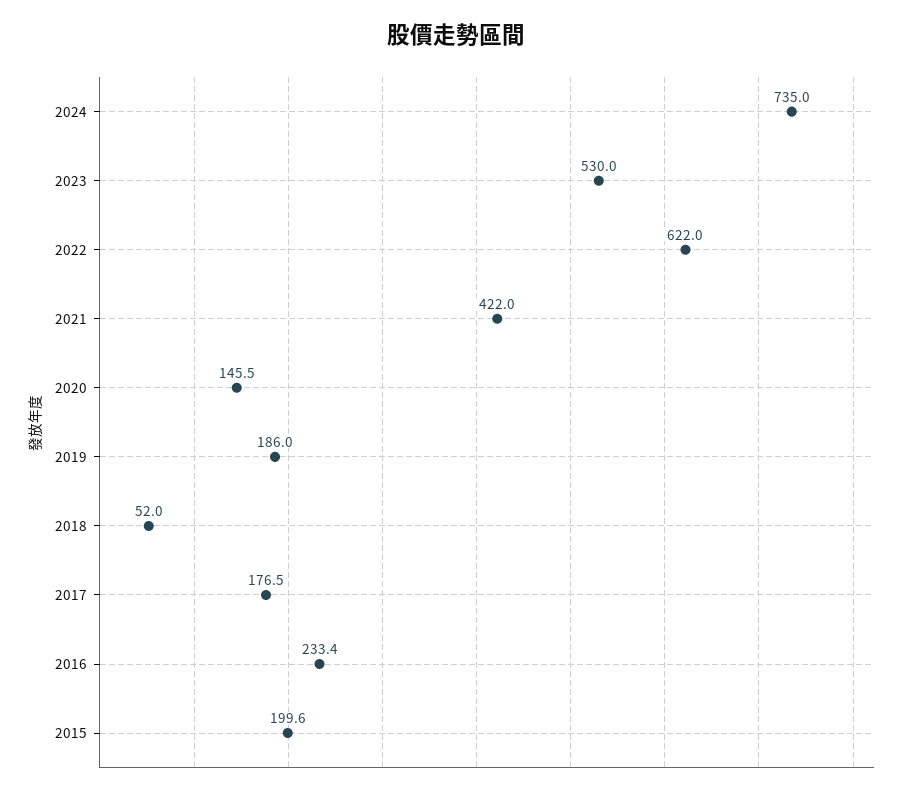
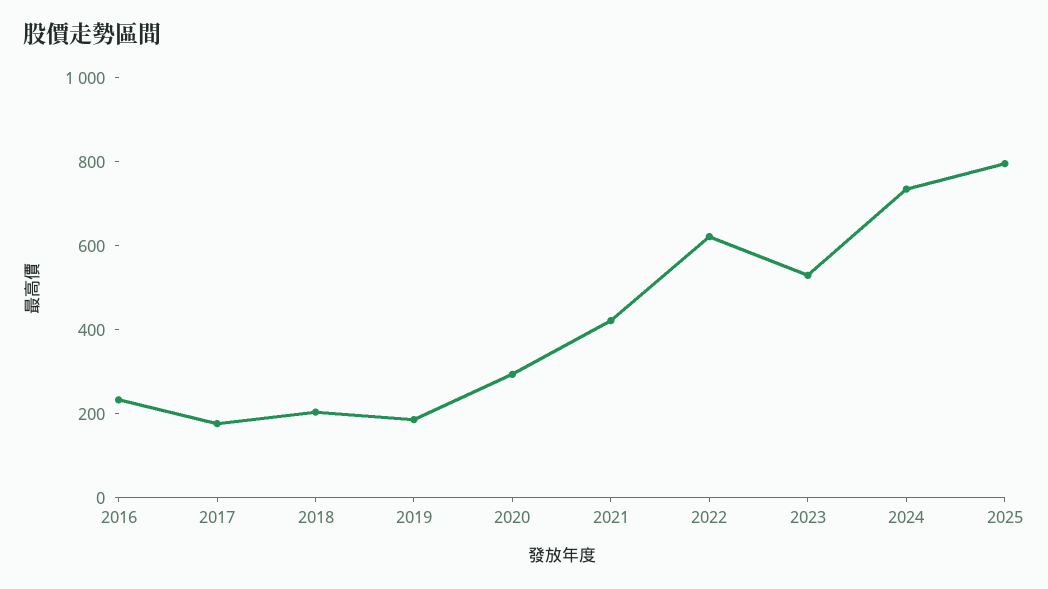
2020: 145.5 -> 300
2018: 52 -> 200
2015: 199.6 -> none
2025: none -> 800

